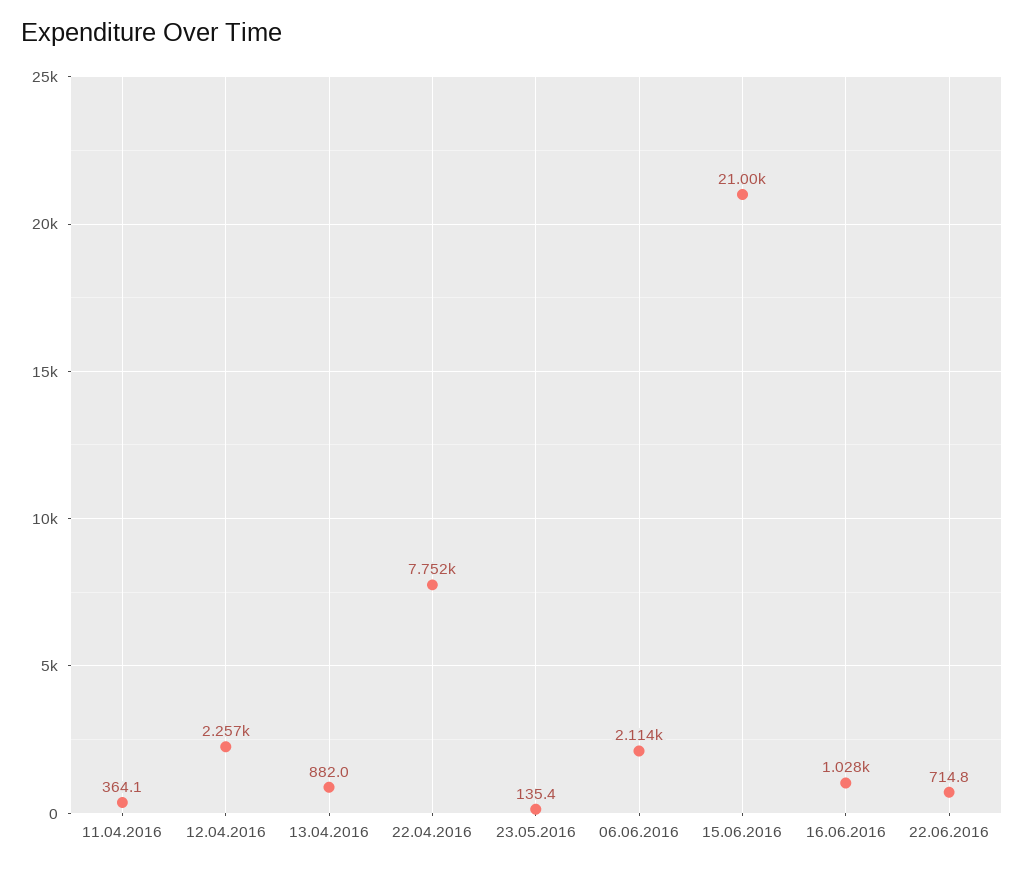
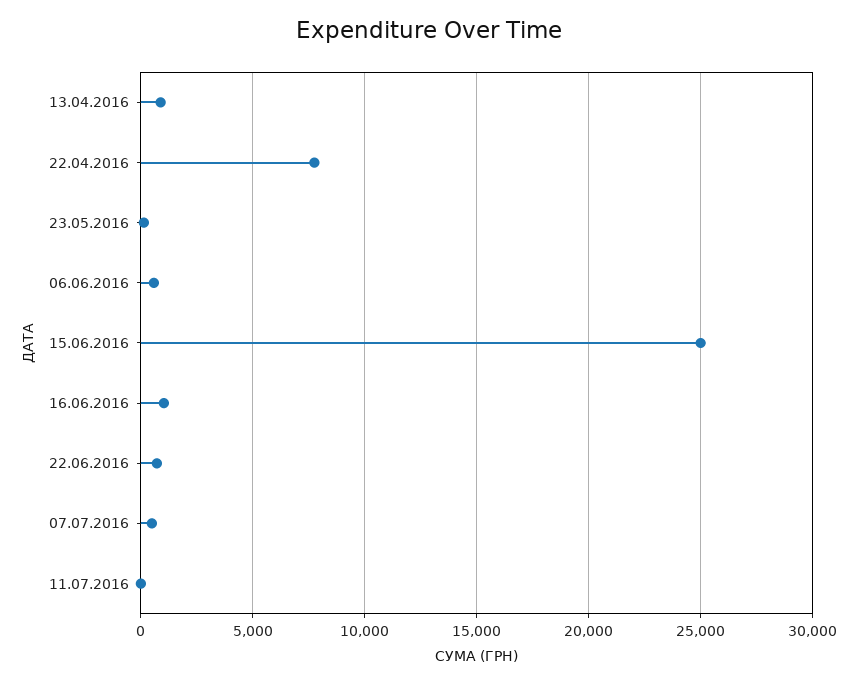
11.04.2016: 364.1 -> none
12.04.2016: 2257 -> none
06.06.2016: 2114 -> 500
15.06.2016: 21000 -> 25000
07.07.2016: none -> 500
11.07.2016: none -> 0

